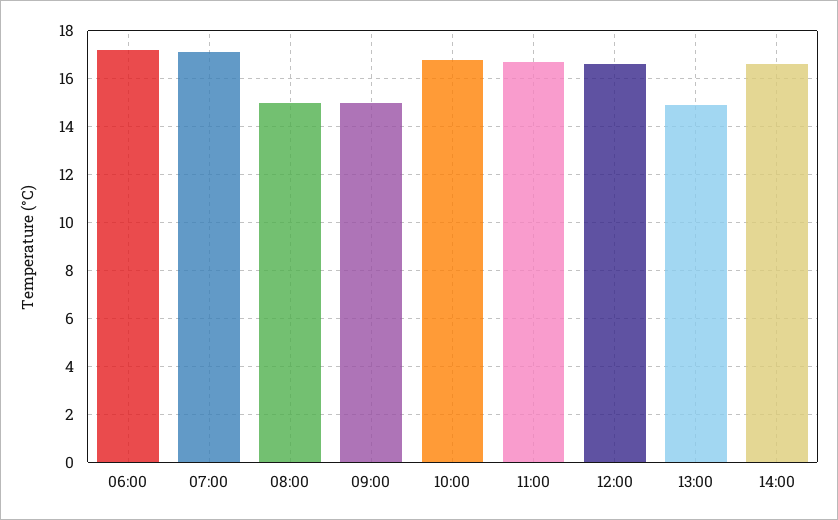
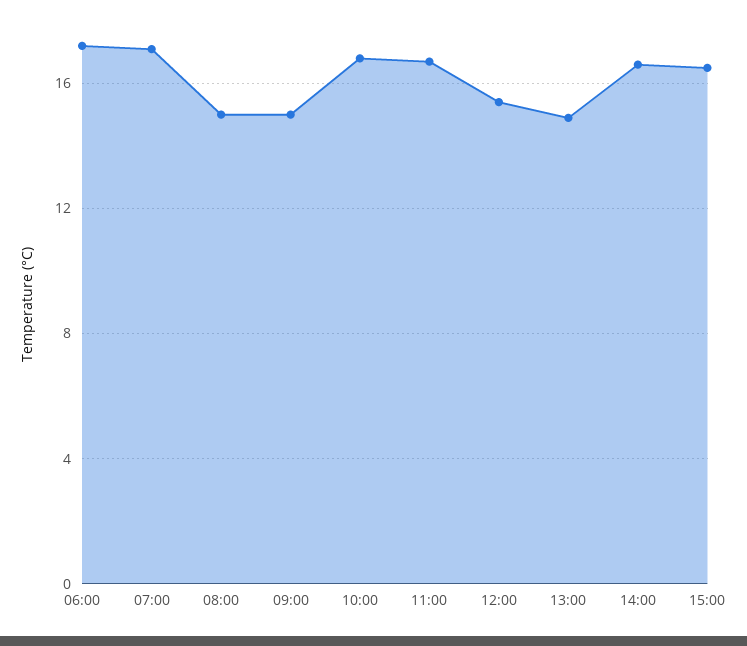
12:00: 16.5 -> 15.5
15:00: none -> 16.5

